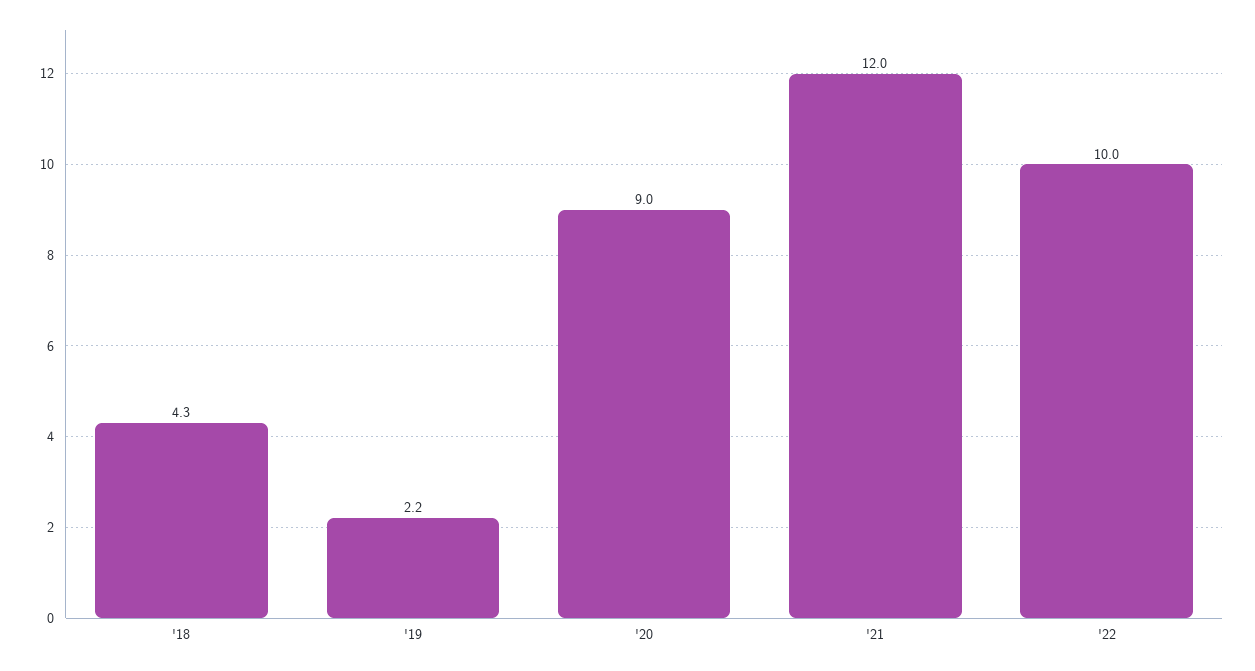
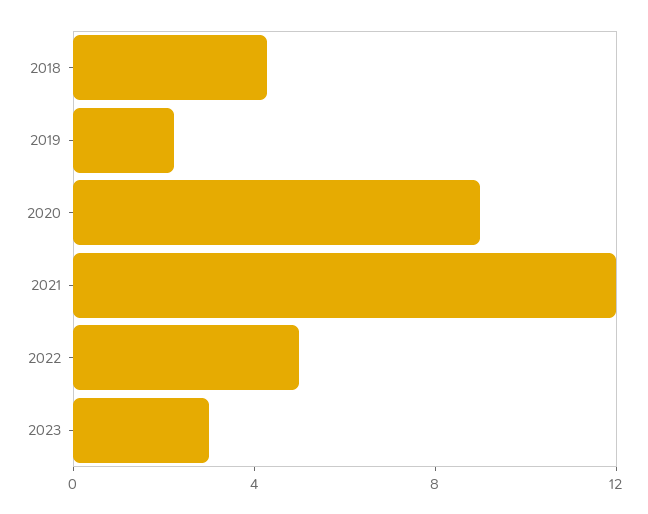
'22: 10 -> 5
2023: none -> 3

